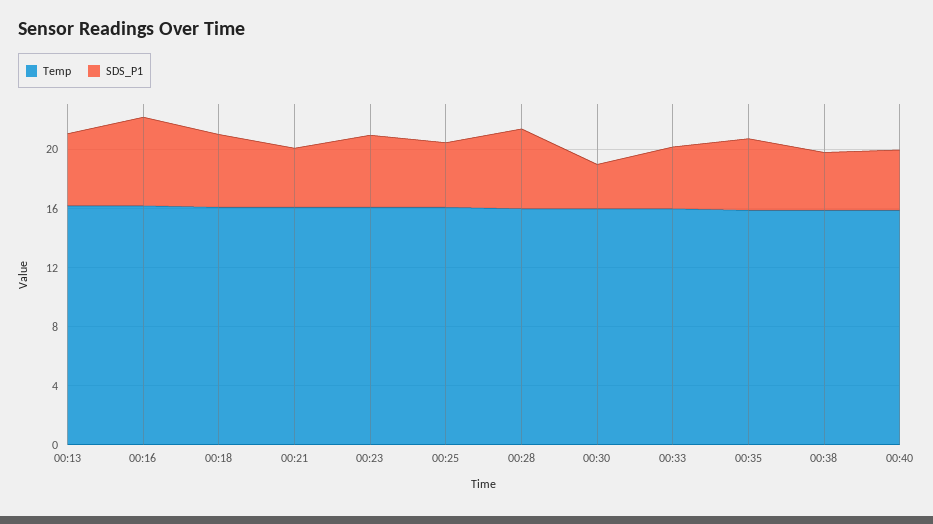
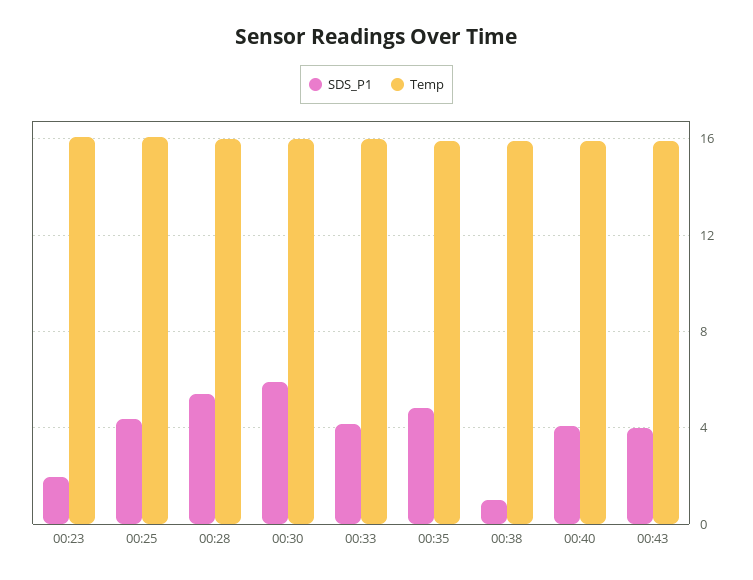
Temp, 00:13: 16 -> none
SDS_P1, 00:13: 5 -> none
Temp, 00:16: 16 -> none
SDS_P1, 00:16: 6 -> none
Temp, 00:18: 16 -> none
SDS_P1, 00:18: 5 -> none
Temp, 00:21: 16 -> none
SDS_P1, 00:21: 4 -> none
SDS_P1, 00:23: 5 -> 2
SDS_P1, 00:30: 3 -> 6
SDS_P1, 00:38: 4 -> 1
SDS_P1, 00:43: none -> 4
Temp, 00:43: none -> 16

